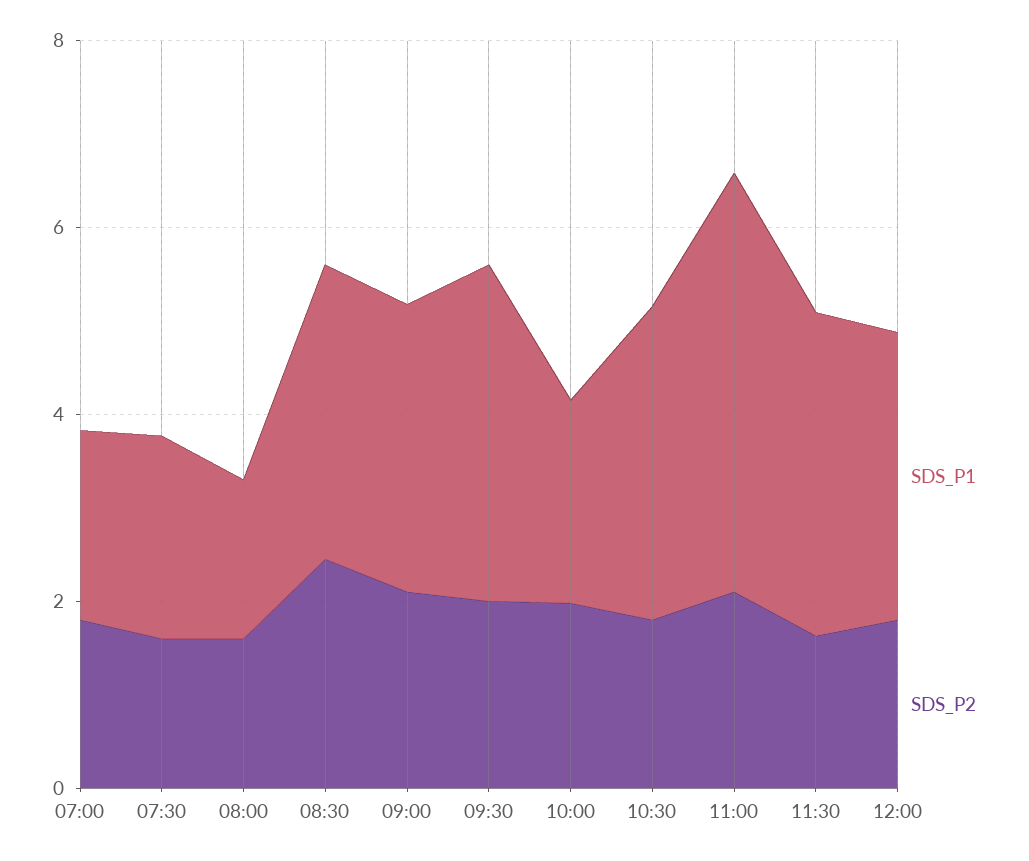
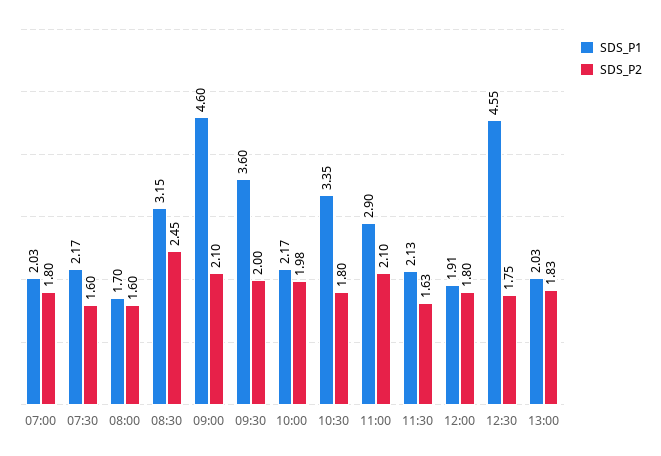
SDS_P1, 09:00: 3 -> 4.6
SDS_P1, 11:00: 4.5 -> 2.9
SDS_P1, 11:30: 3.5 -> 2.13
SDS_P1, 12:00: 3 -> 1.91
SDS_P1, 12:30: none -> 4.55
SDS_P2, 12:30: none -> 1.75
SDS_P1, 13:00: none -> 2.03
SDS_P2, 13:00: none -> 1.83

